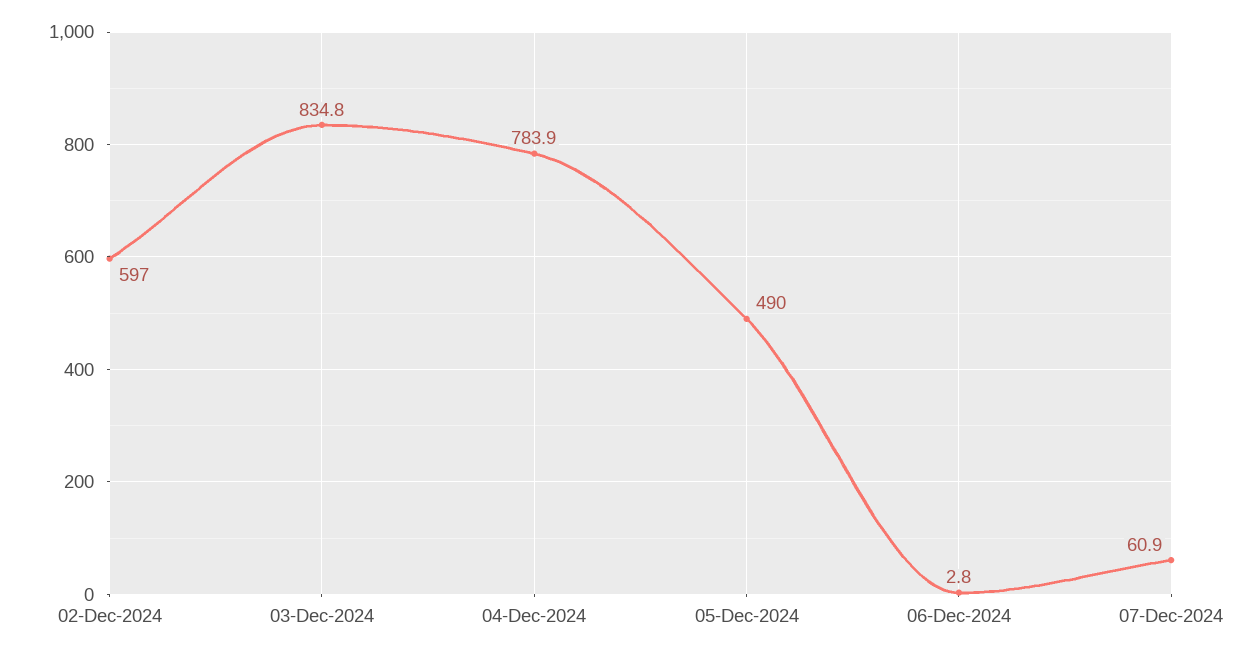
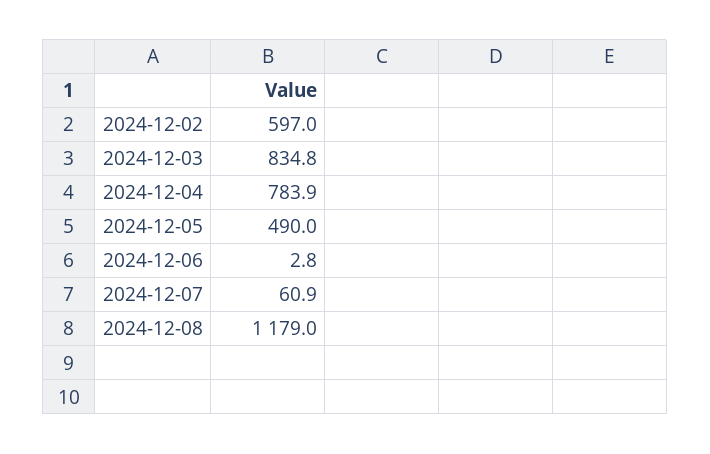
2024-12-08: none -> 1179

